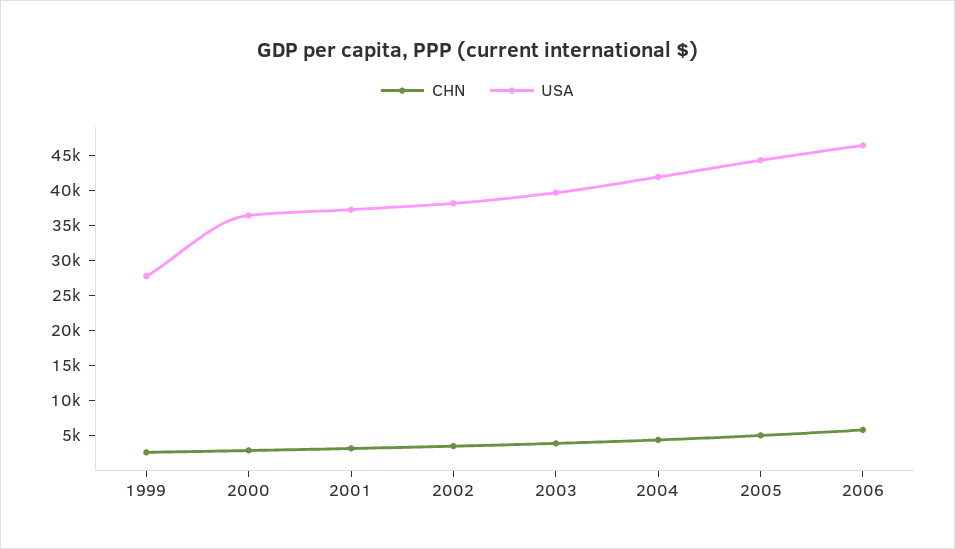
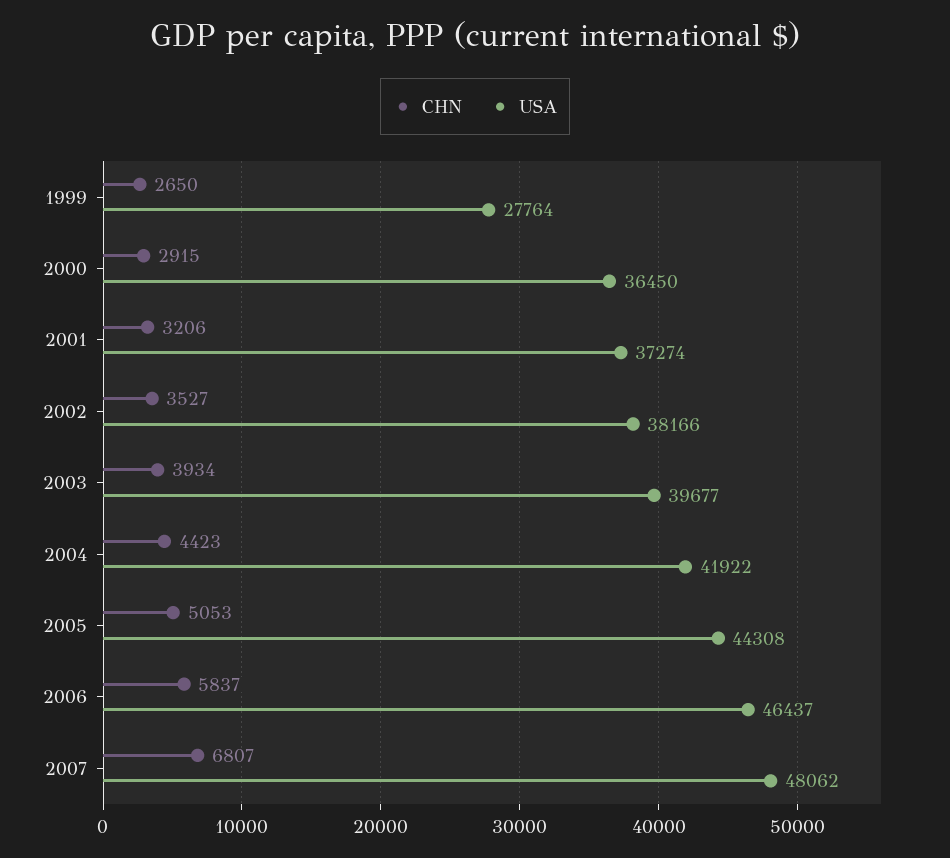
CHN, 2007: none -> 6807
USA, 2007: none -> 48062

